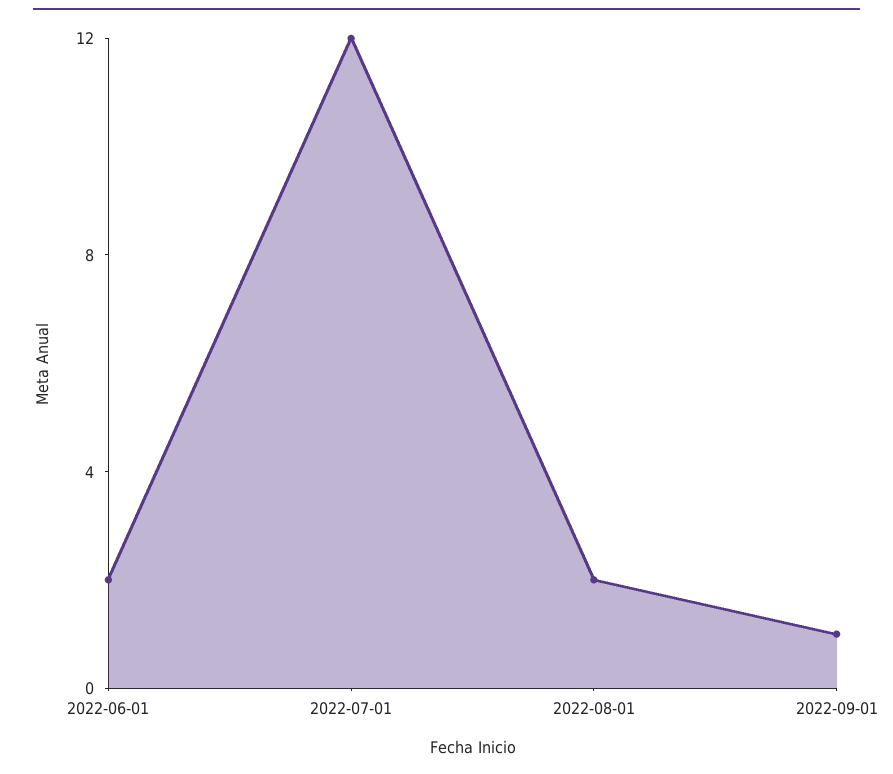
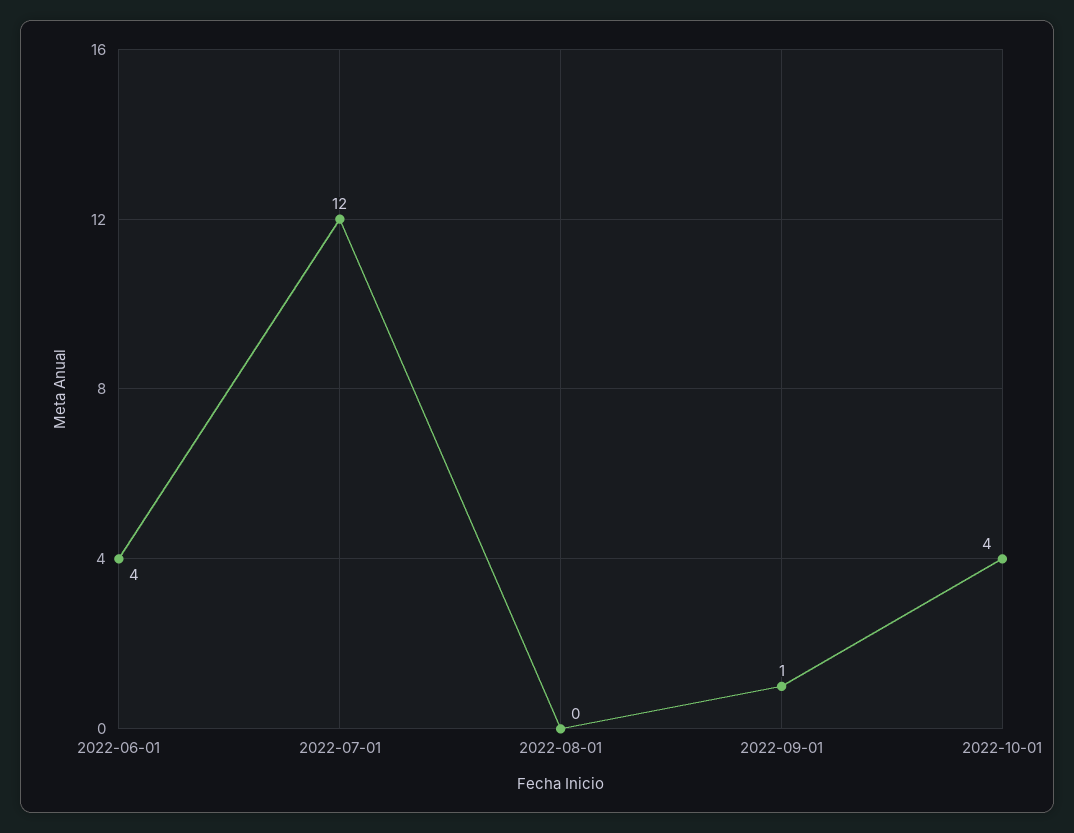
2022-06-01: 2 -> 4
2022-08-01: 2 -> 0
2022-10-01: none -> 4

